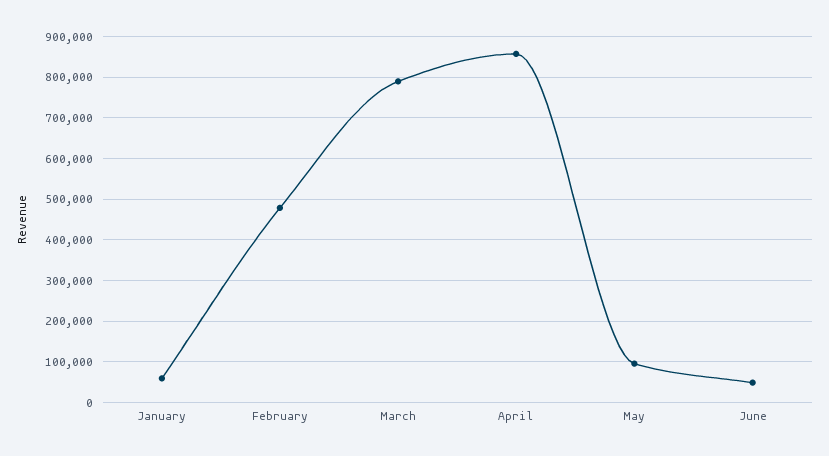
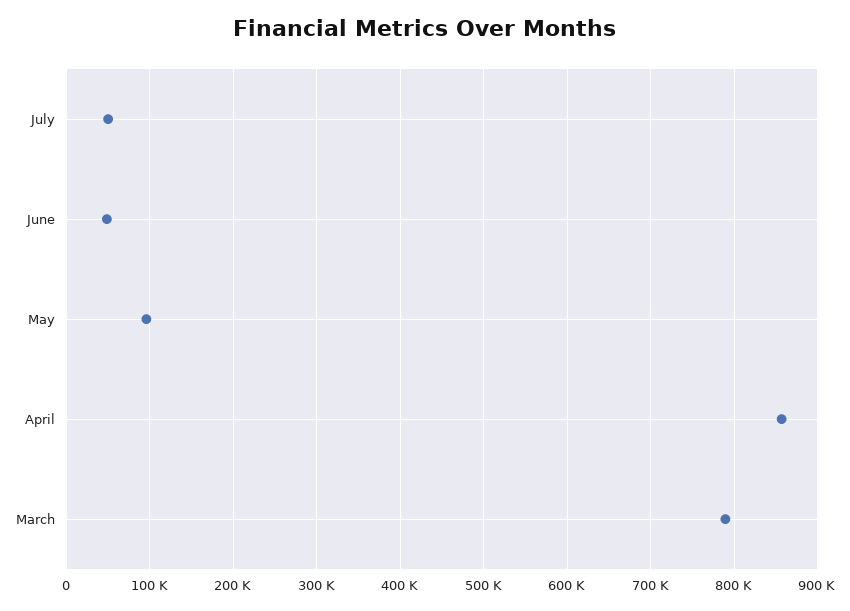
January: 60000 -> none
February: 480000 -> none
July: none -> 50000

